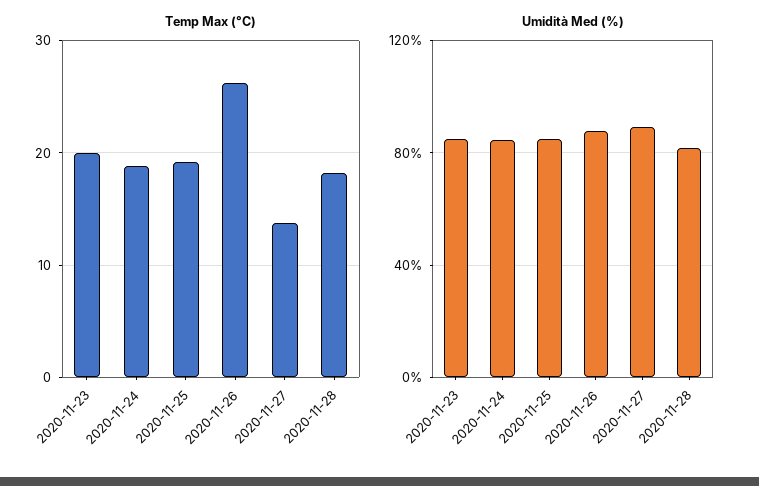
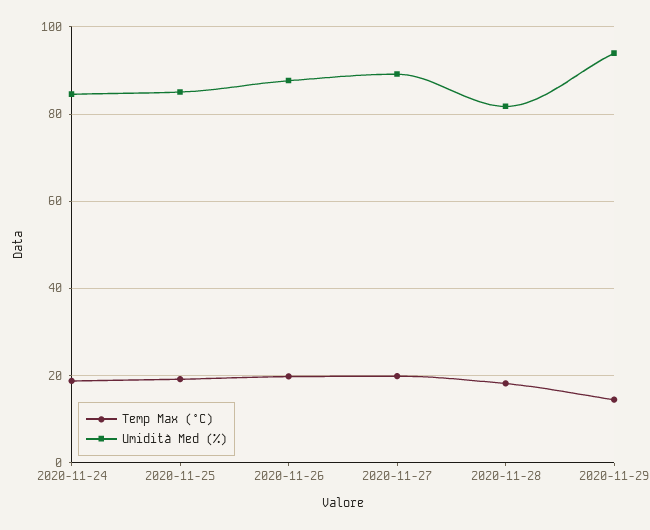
Temp Max (°C), 2020-11-23: 20 -> none
Temp Max (°C), 2020-11-26: 26 -> 20
Temp Max (°C), 2020-11-27: 14 -> 20
Umidità Med (%), 2020-11-23: 85 -> none
Temp Max (°C), 2020-11-29: none -> 14
Umidità Med (%), 2020-11-29: none -> 94

